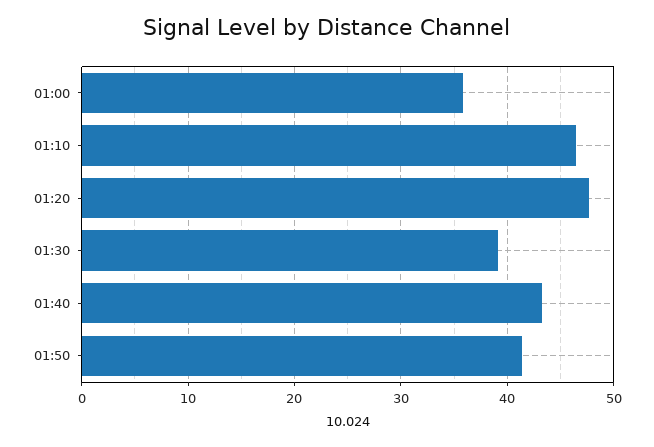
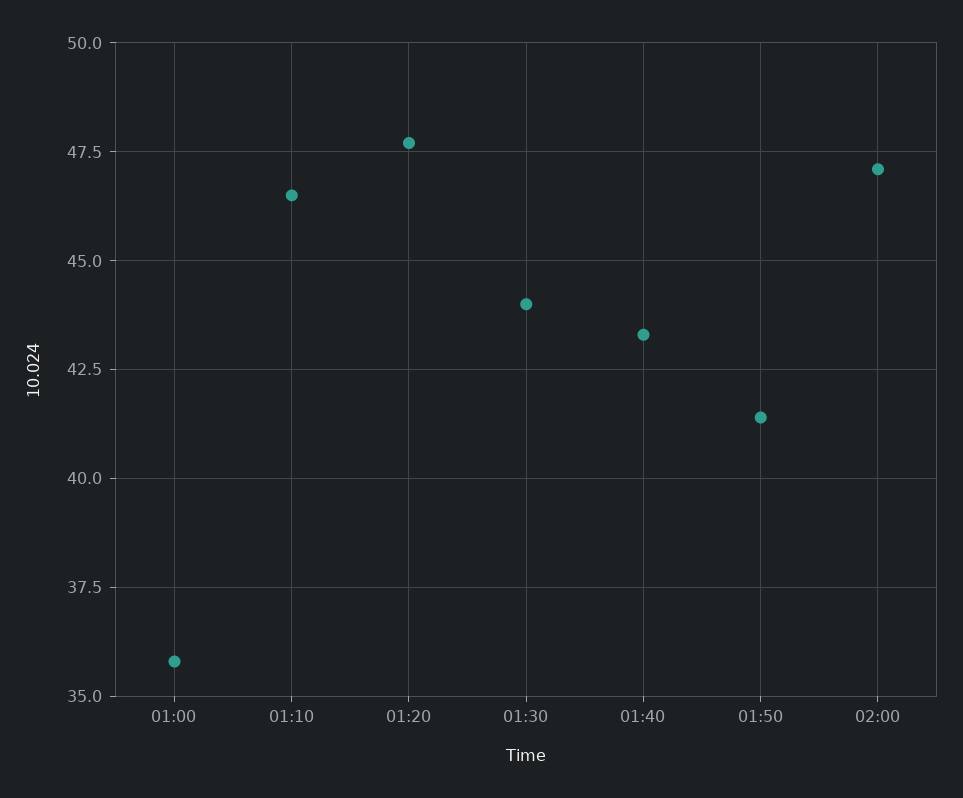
01:30: 39 -> 44
02:00: none -> 47

